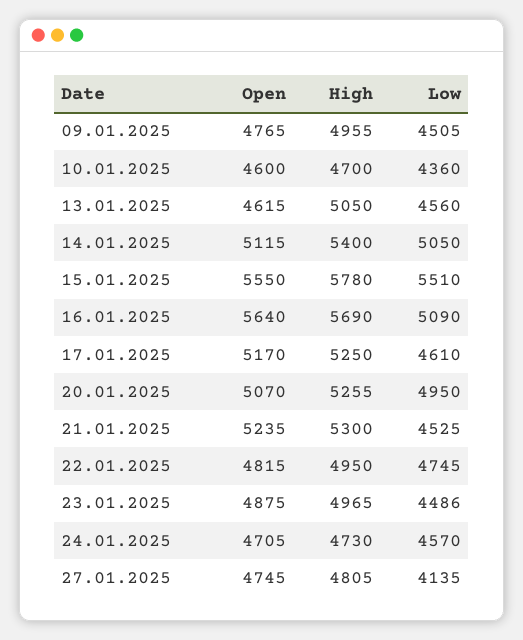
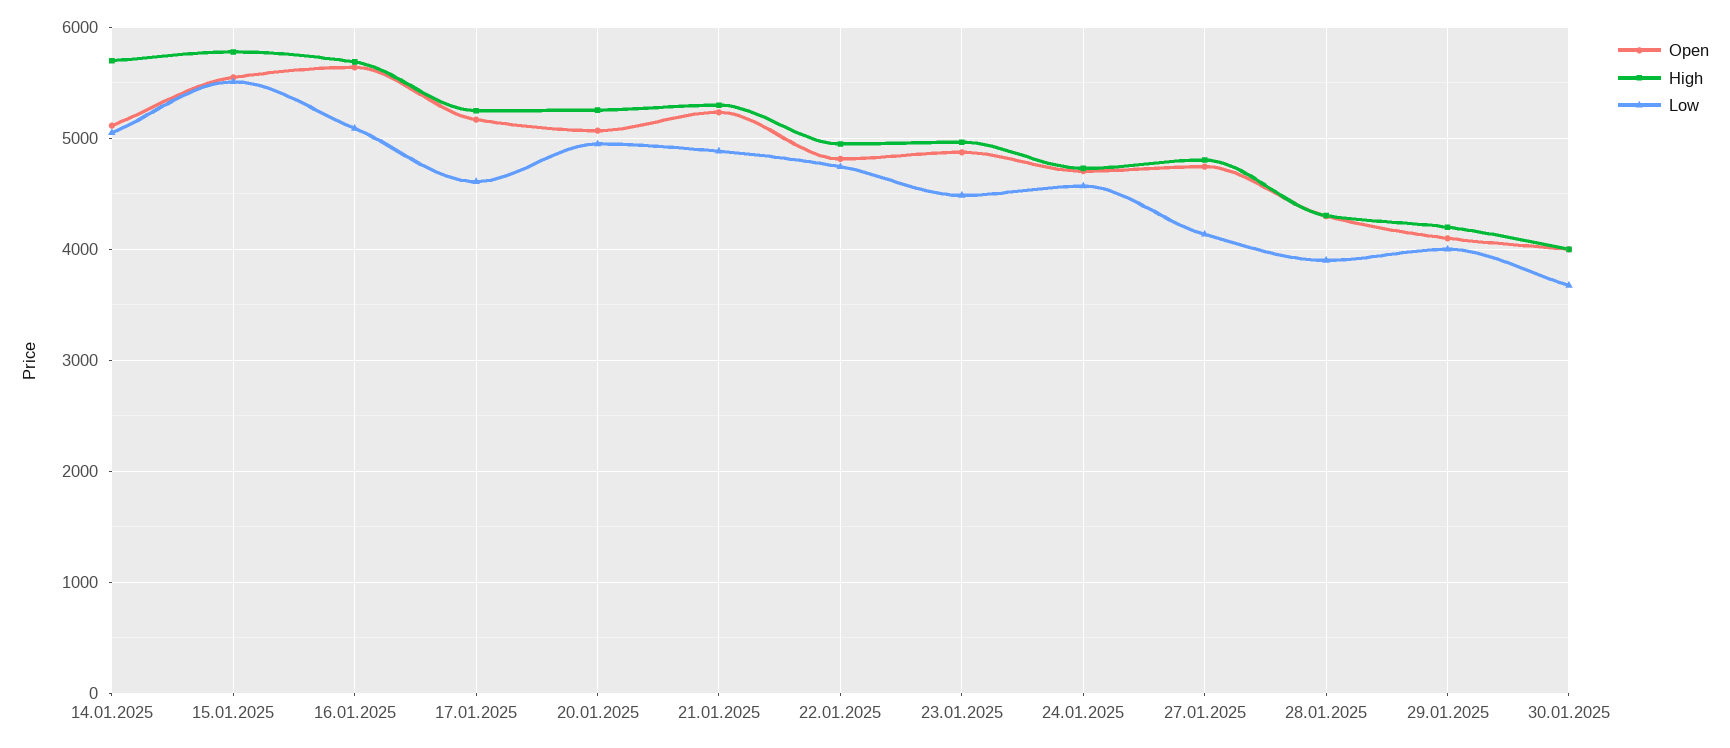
Open, 09.01.2025: 4765 -> none
High, 09.01.2025: 4955 -> none
Low, 09.01.2025: 4505 -> none
Open, 10.01.2025: 4600 -> none
High, 10.01.2025: 4700 -> none
Low, 10.01.2025: 4360 -> none
Open, 13.01.2025: 4615 -> none
High, 13.01.2025: 5050 -> none
Low, 13.01.2025: 4560 -> none
High, 14.01.2025: 5400 -> 5700
Low, 21.01.2025: 4525 -> 4900
Open, 28.01.2025: none -> 4300
High, 28.01.2025: none -> 4300
Low, 28.01.2025: none -> 3900
Open, 29.01.2025: none -> 4100
High, 29.01.2025: none -> 4200
Low, 29.01.2025: none -> 4000
Open, 30.01.2025: none -> 4000
High, 30.01.2025: none -> 4000
Low, 30.01.2025: none -> 3700

